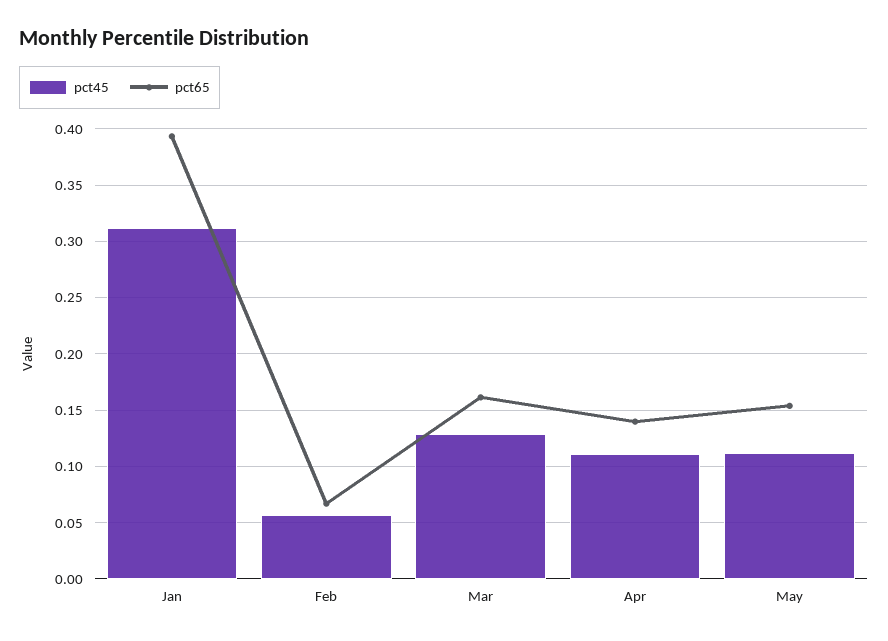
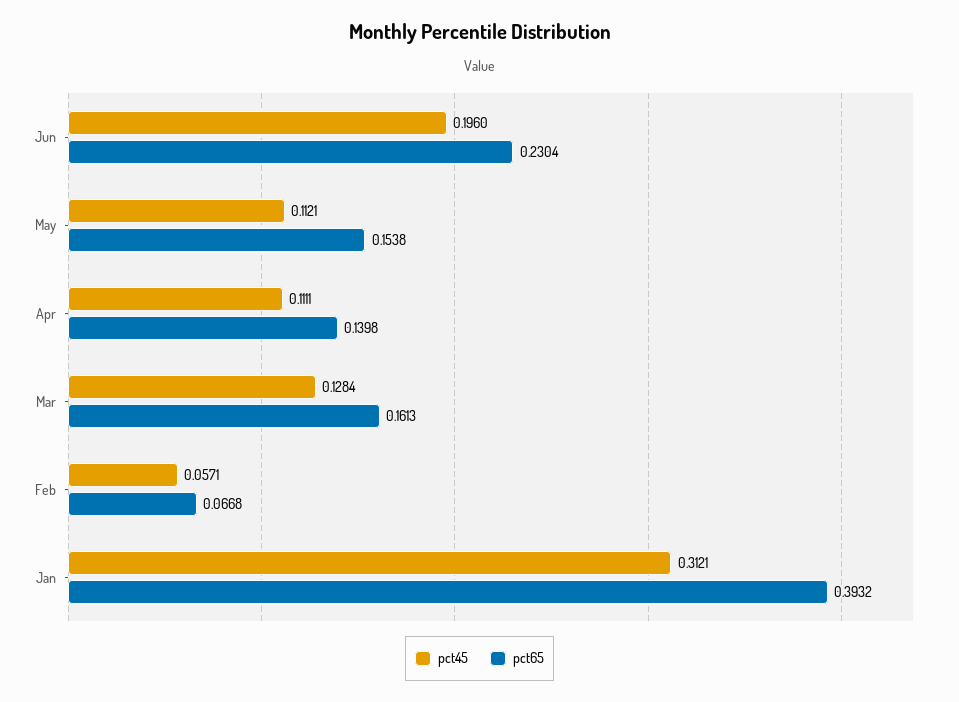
pct45, Jun: none -> 0.196
pct65, Jun: none -> 0.2304

